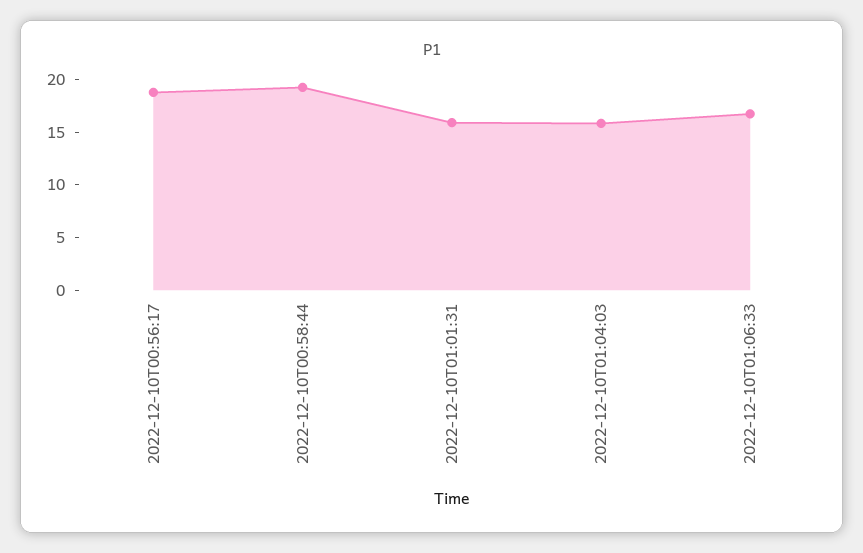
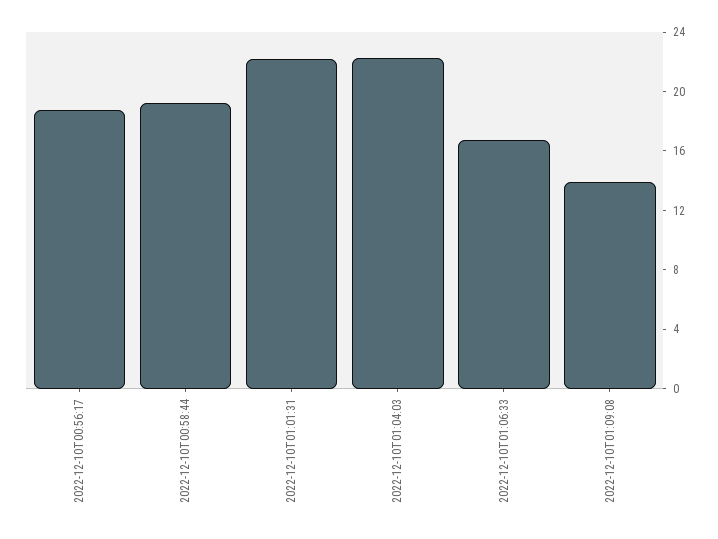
2022-12-10T01:01:31: 16 -> 22
2022-12-10T01:04:03: 16 -> 22
2022-12-10T01:09:08: none -> 14

